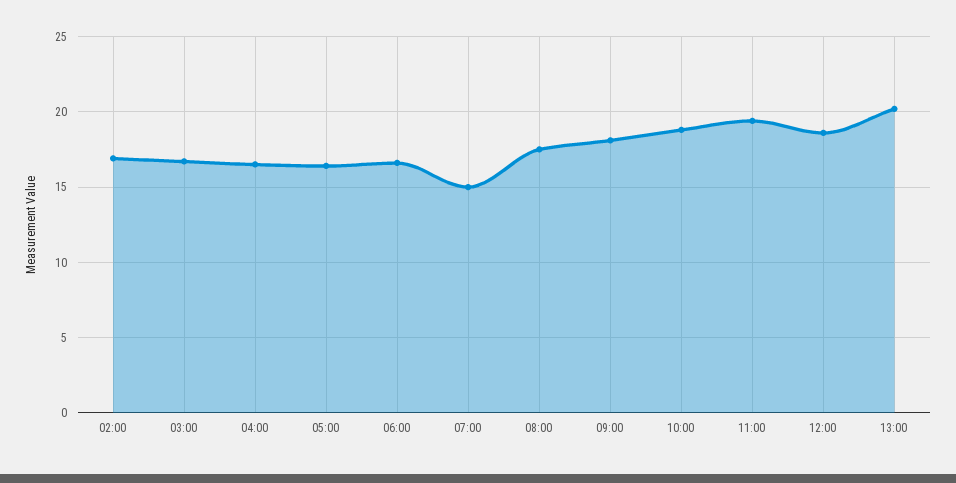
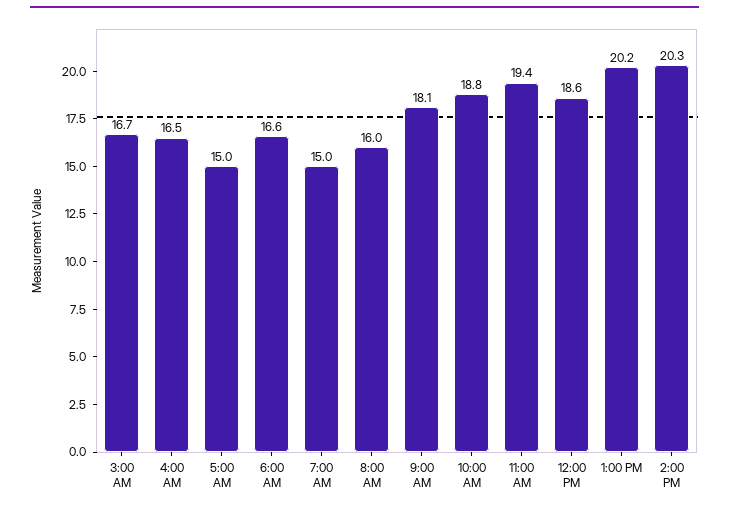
02:00: 17 -> none
05:00: 16.5 -> 15
08:00: 17.5 -> 16
2:00 PM: none -> 20.3

